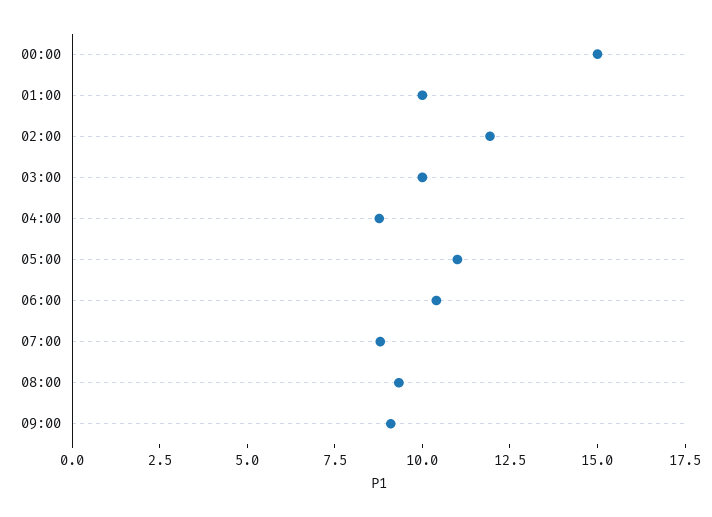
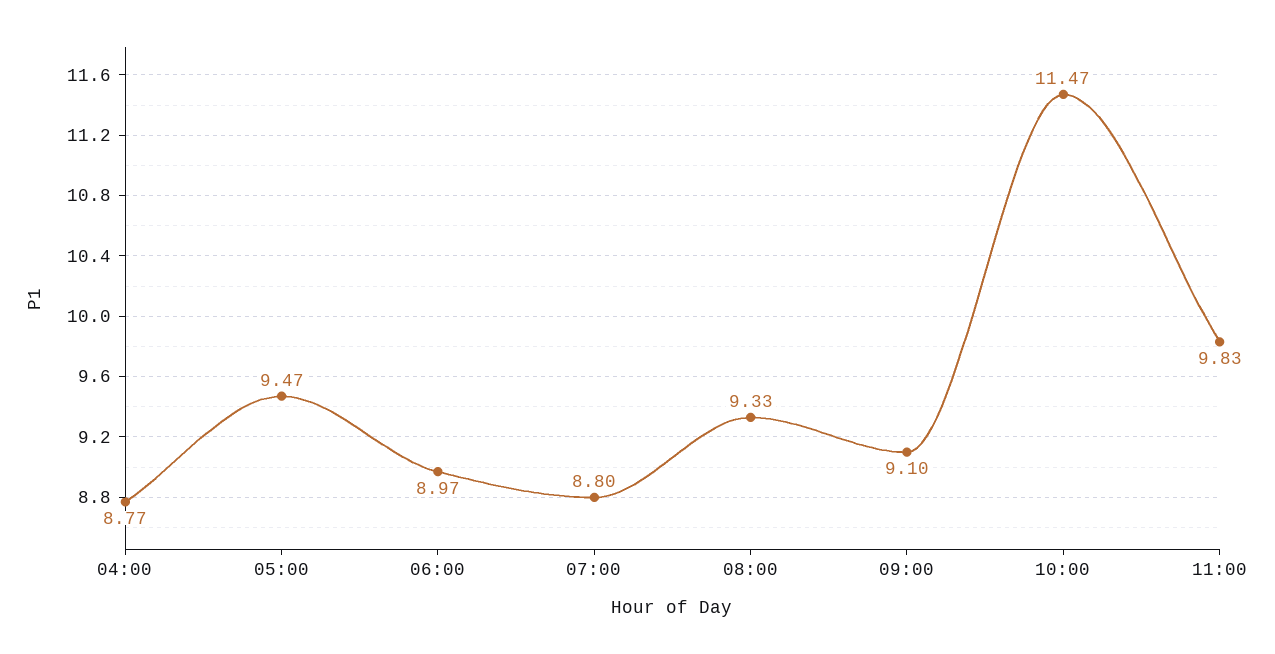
00:00: 15 -> none
01:00: 10 -> none
02:00: 12 -> none
03:00: 10 -> none
05:00: 11 -> 9.47
06:00: 10.5 -> 8.97
10:00: none -> 11.47
11:00: none -> 9.83

